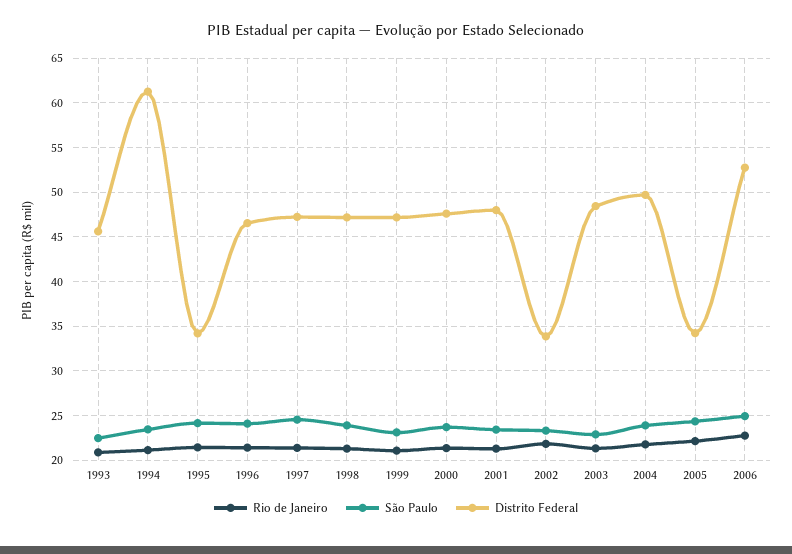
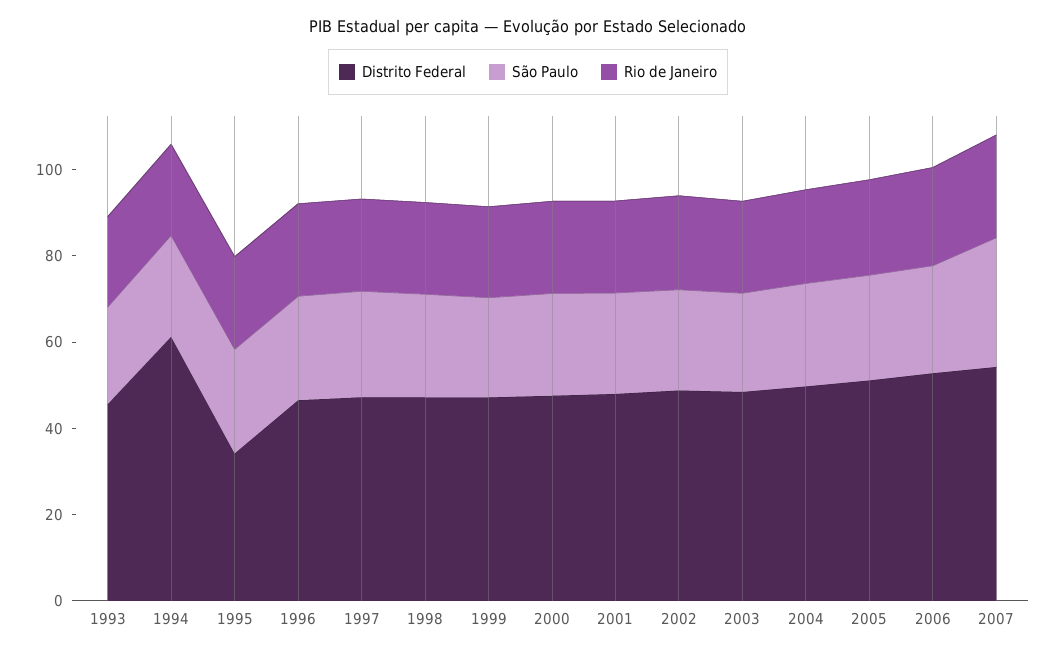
Distrito Federal, 2002: 34 -> 50
Distrito Federal, 2005: 34 -> 50
Distrito Federal, 2007: none -> 55
São Paulo, 2007: none -> 30
Rio de Janeiro, 2007: none -> 25

